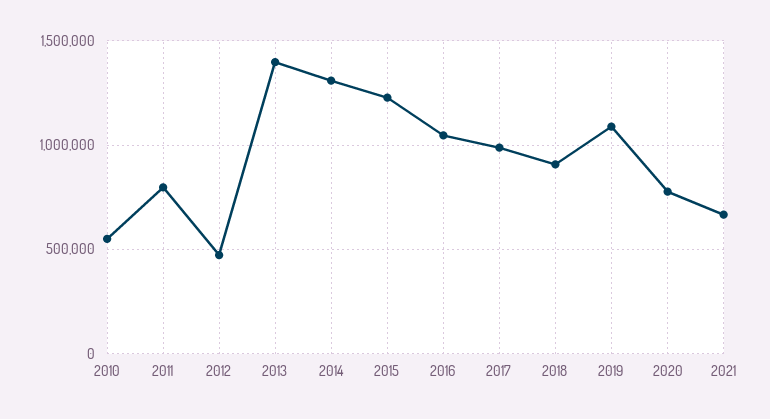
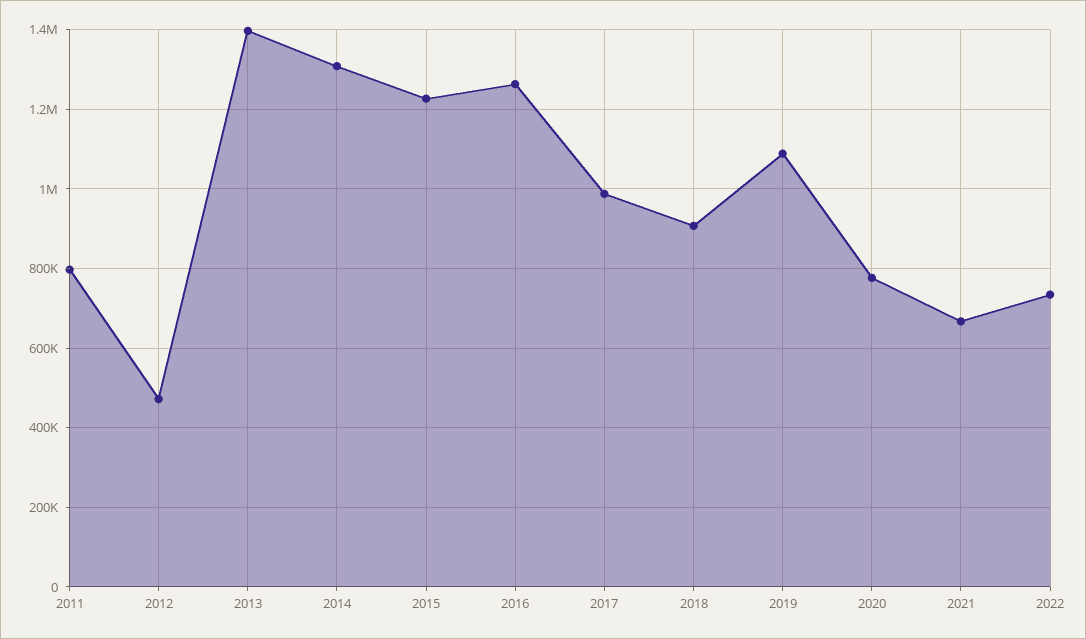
2010: 550000 -> none
2016: 1050000 -> 1260000
2022: none -> 740000

